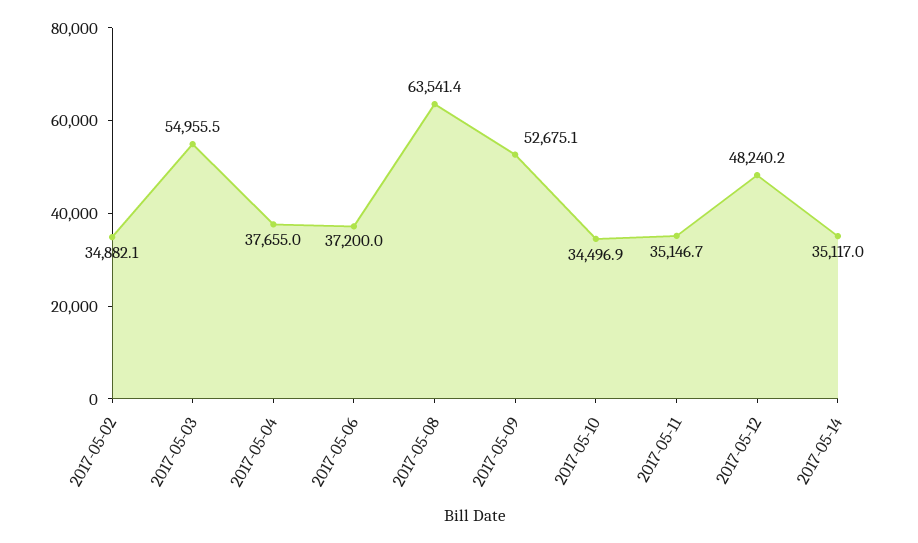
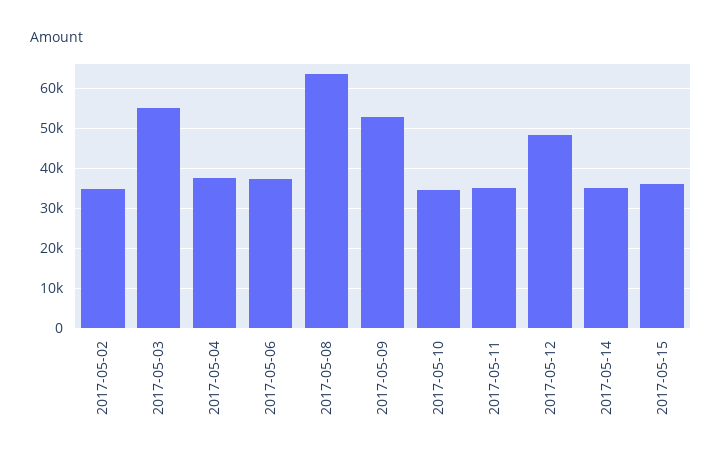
2017-05-15: none -> 36000

